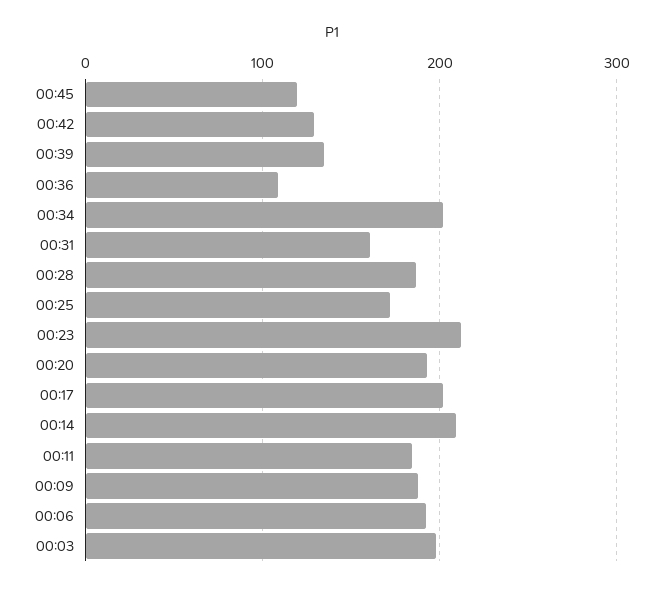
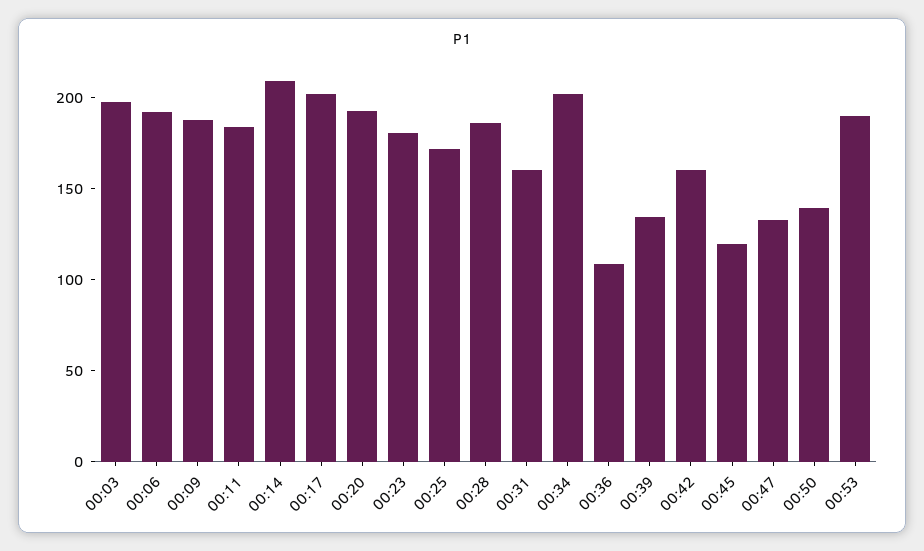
00:42: 130 -> 160
00:23: 210 -> 180
00:47: none -> 130
00:50: none -> 140
00:53: none -> 190

